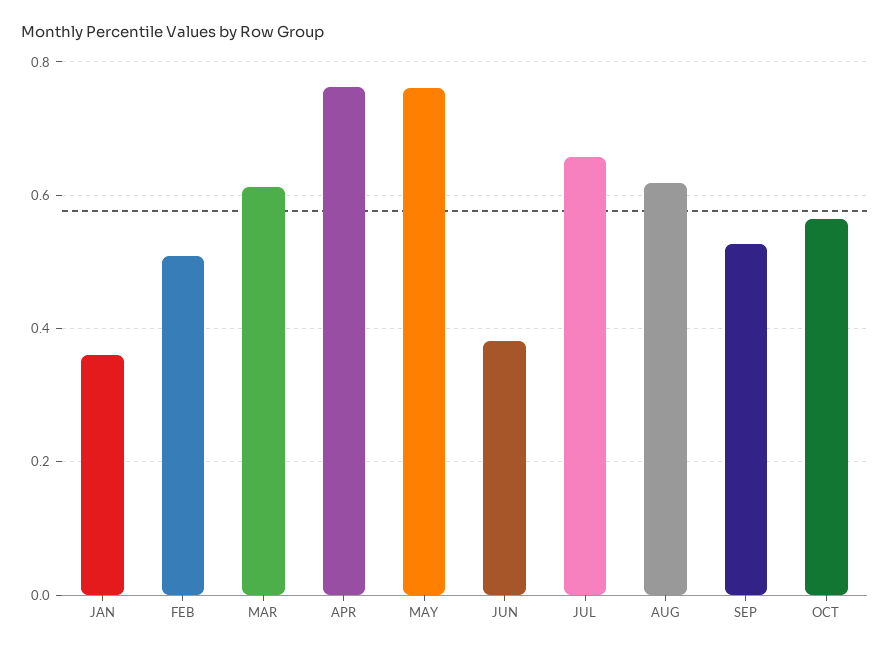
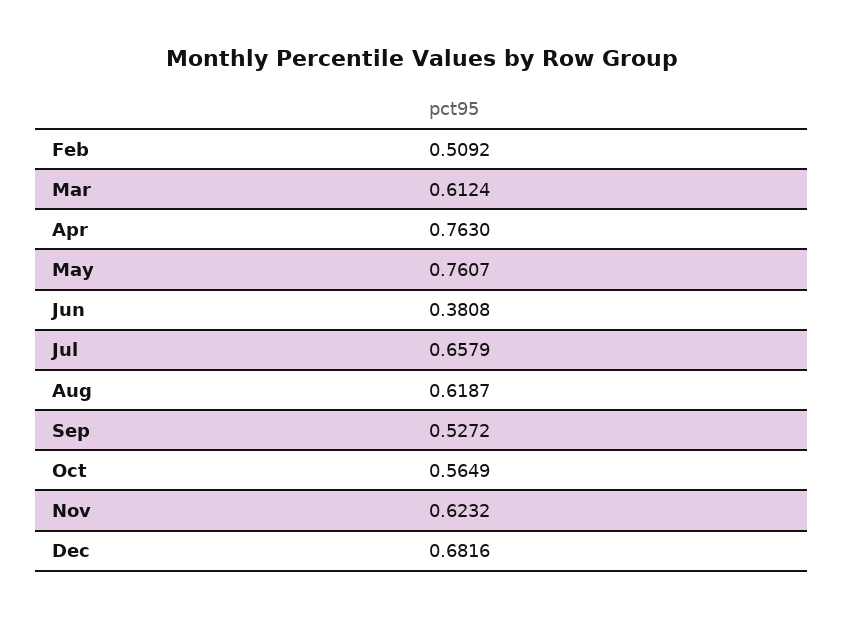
JAN: 0.36 -> none
Nov: none -> 0.6232
Dec: none -> 0.6816

